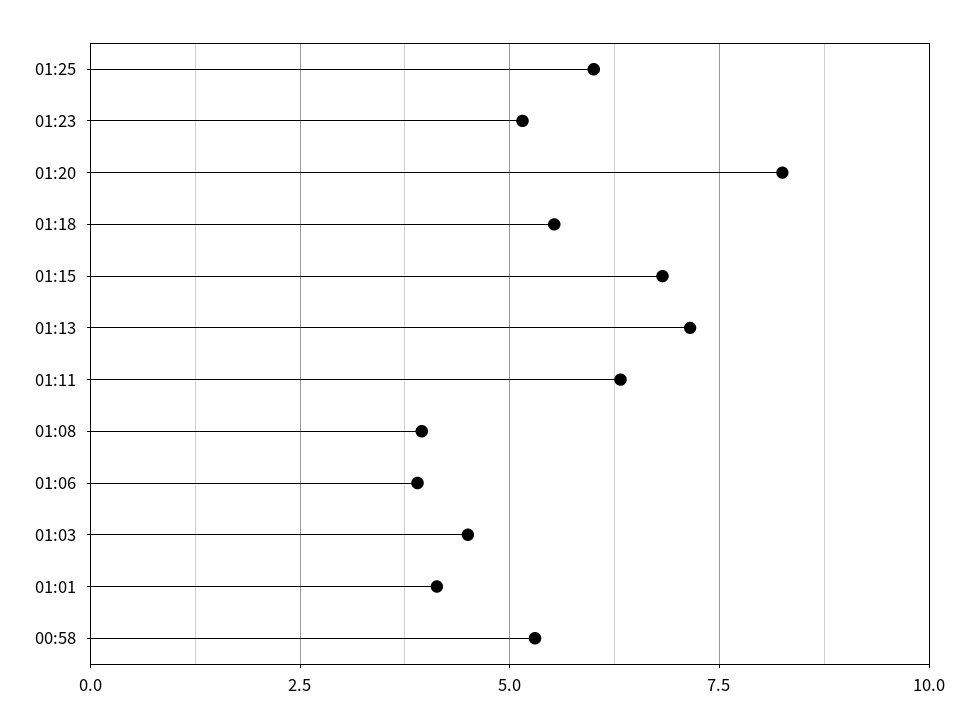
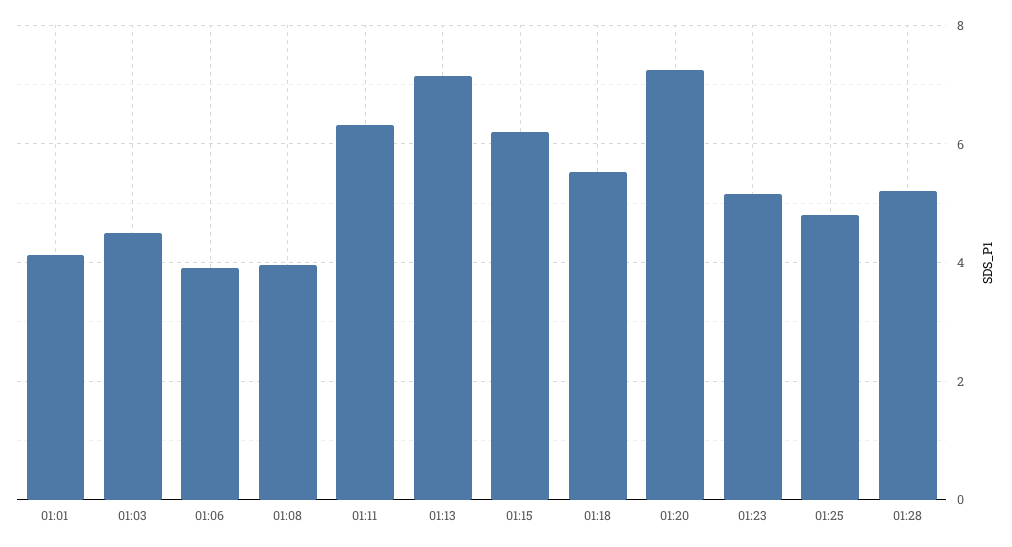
01:25: 6 -> 4.8
01:20: 8.25 -> 7.2
01:15: 6.75 -> 6.2
00:58: 5.25 -> none
01:28: none -> 5.2

